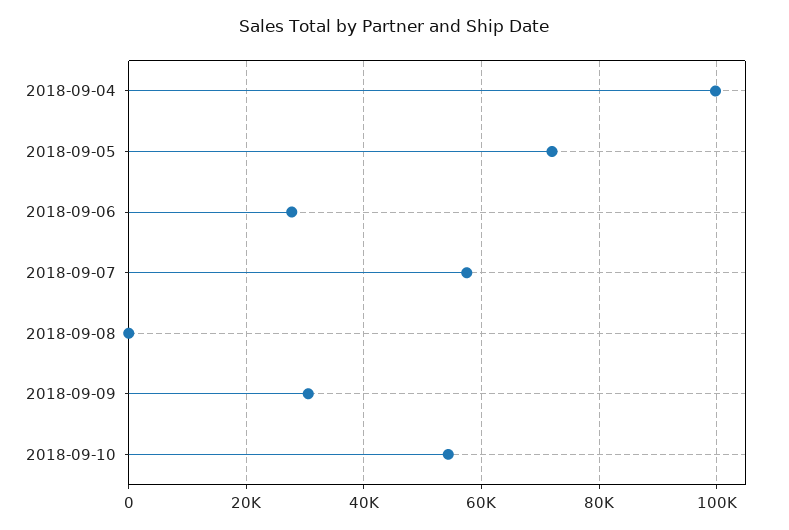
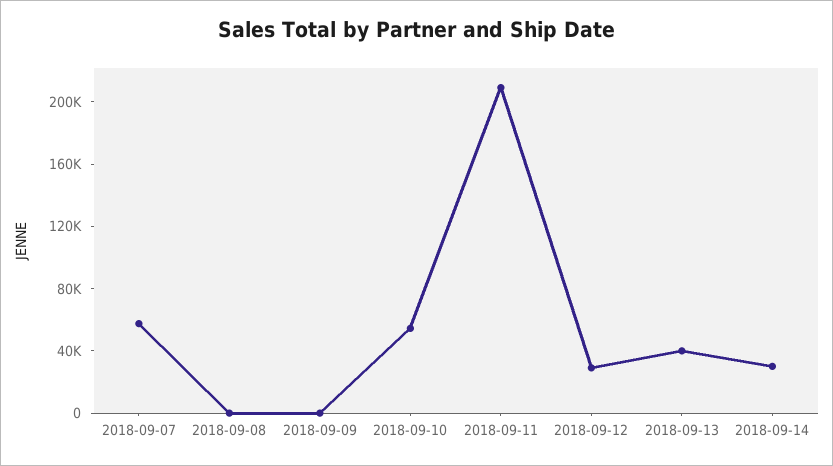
2018-09-04: 100000 -> none
2018-09-05: 72000 -> none
2018-09-06: 28000 -> none
2018-09-09: 30000 -> 0
2018-09-11: none -> 210000
2018-09-12: none -> 30000
2018-09-13: none -> 40000
2018-09-14: none -> 30000

